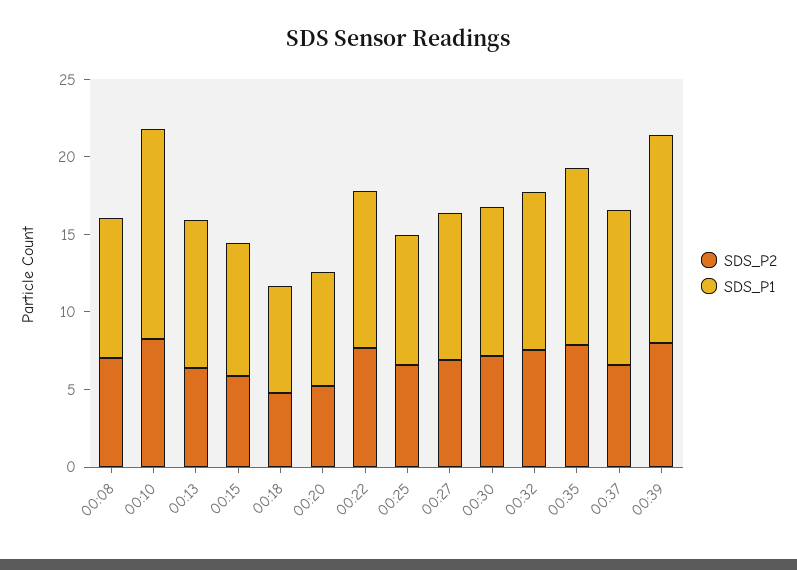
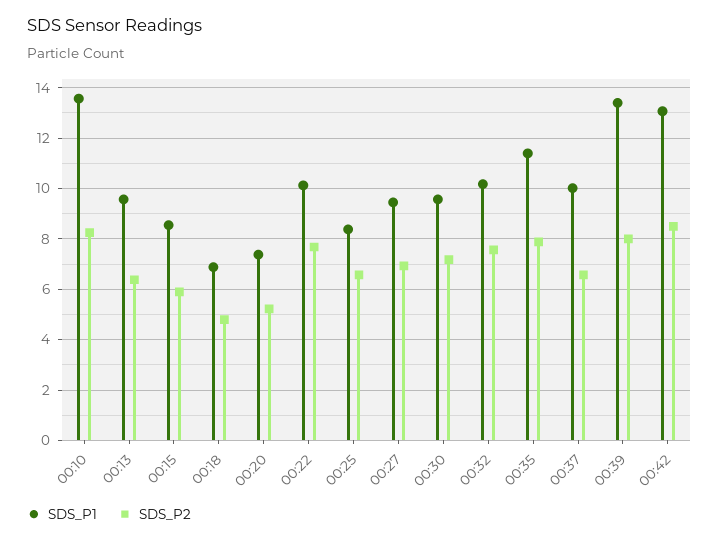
SDS_P2, 00:08: 7 -> none
SDS_P1, 00:08: 9 -> none
SDS_P1, 00:42: none -> 13
SDS_P2, 00:42: none -> 8.5

